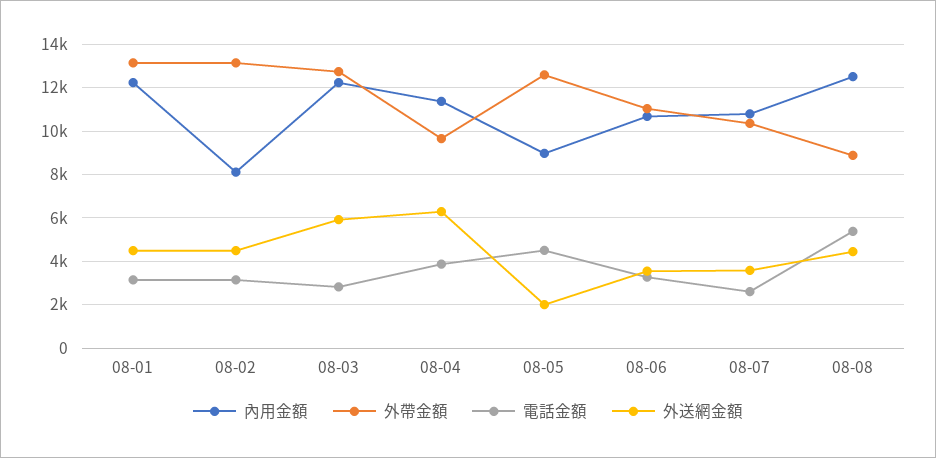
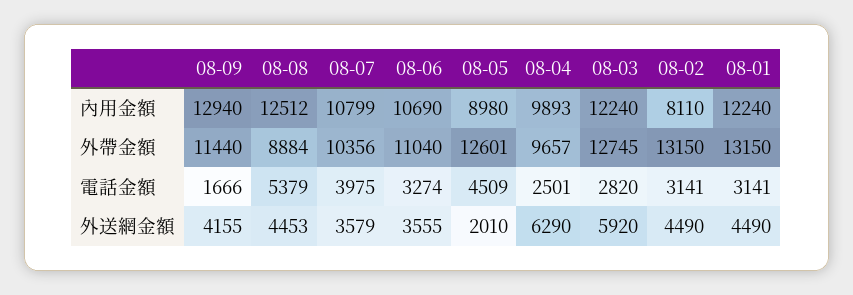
內用金額, 08-04: 11500 -> 9893
電話金額, 08-04: 4000 -> 2501
電話金額, 08-07: 2500 -> 3975
內用金額, 08-09: none -> 12940
外帶金額, 08-09: none -> 11440
電話金額, 08-09: none -> 1666
外送網金額, 08-09: none -> 4155

